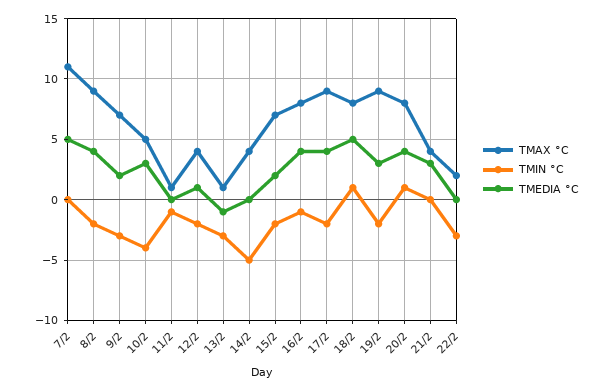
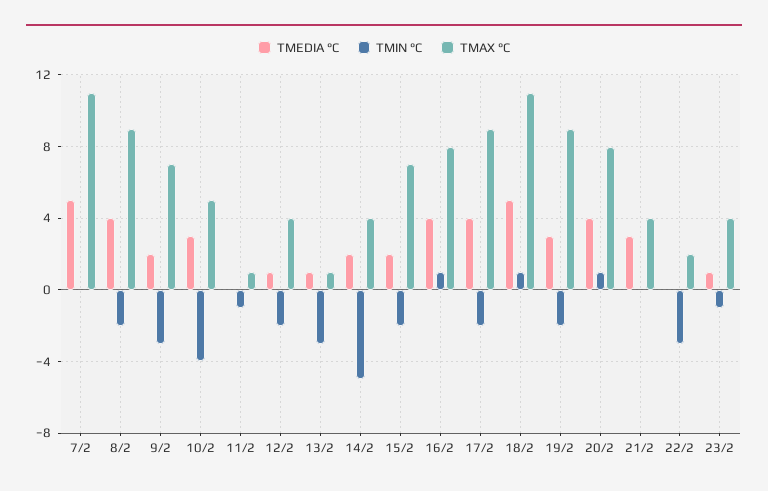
TMEDIA °C, 13/2: -1 -> 1
TMEDIA °C, 14/2: 0 -> 2
TMIN °C, 16/2: -1 -> 1
TMAX °C, 18/2: 8 -> 11
TMEDIA °C, 23/2: none -> 1
TMIN °C, 23/2: none -> -1
TMAX °C, 23/2: none -> 4

